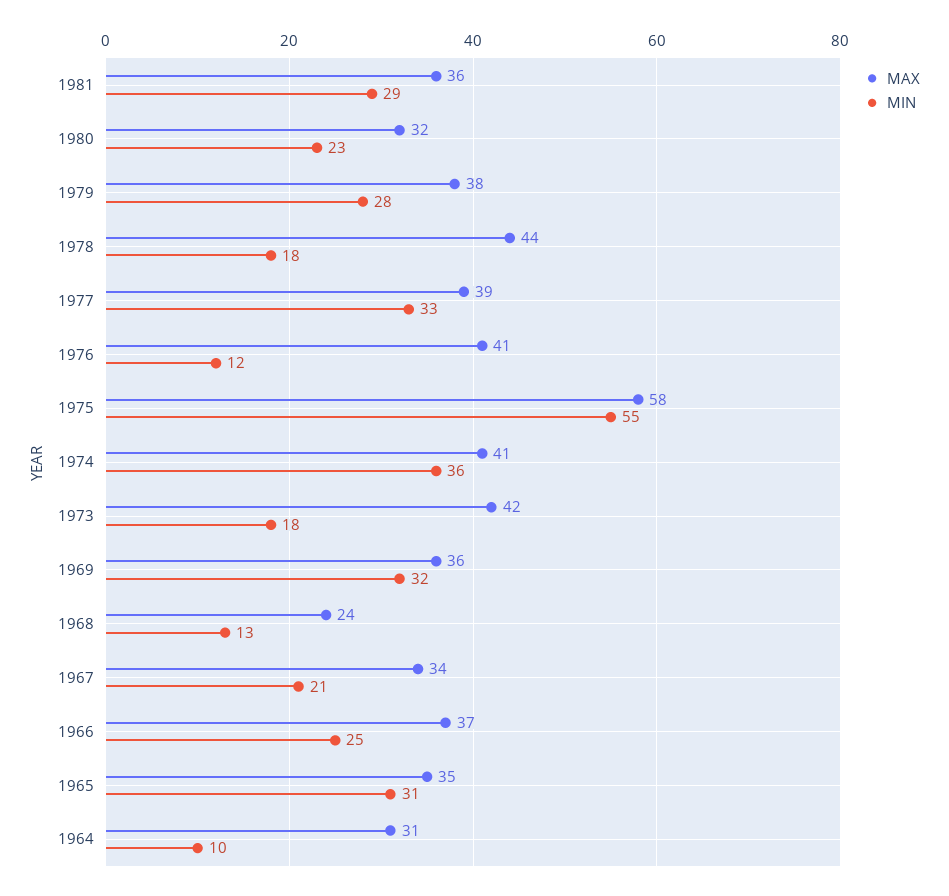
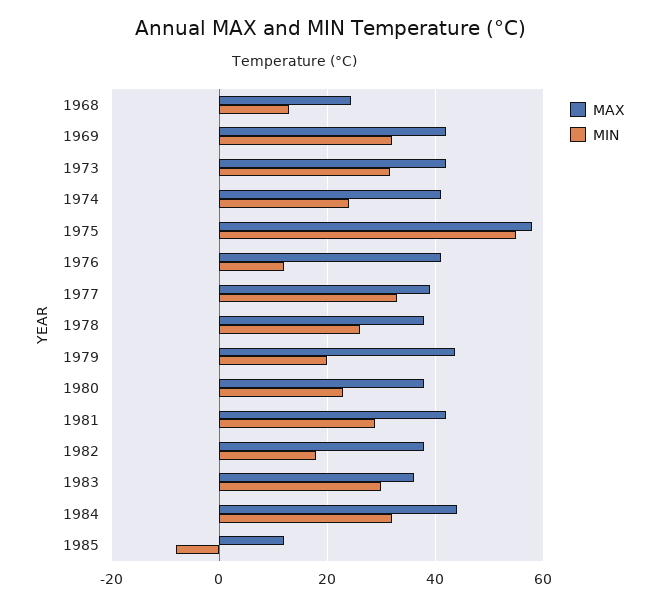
MAX, 1981: 36 -> 42
MAX, 1980: 32 -> 38
MAX, 1979: 38 -> 44
MIN, 1979: 28 -> 20
MAX, 1978: 44 -> 38
MIN, 1978: 18 -> 26
MIN, 1974: 36 -> 24
MIN, 1973: 18 -> 32
MAX, 1969: 36 -> 42
MAX, 1967: 34 -> none
MIN, 1967: 21 -> none
MAX, 1966: 37 -> none
MIN, 1966: 25 -> none
MAX, 1965: 35 -> none
MIN, 1965: 31 -> none
MAX, 1964: 31 -> none
MIN, 1964: 10 -> none
MAX, 1982: none -> 38
MIN, 1982: none -> 18
MAX, 1983: none -> 36
MIN, 1983: none -> 30
MAX, 1984: none -> 44
MIN, 1984: none -> 32
MAX, 1985: none -> 12
MIN, 1985: none -> -8

